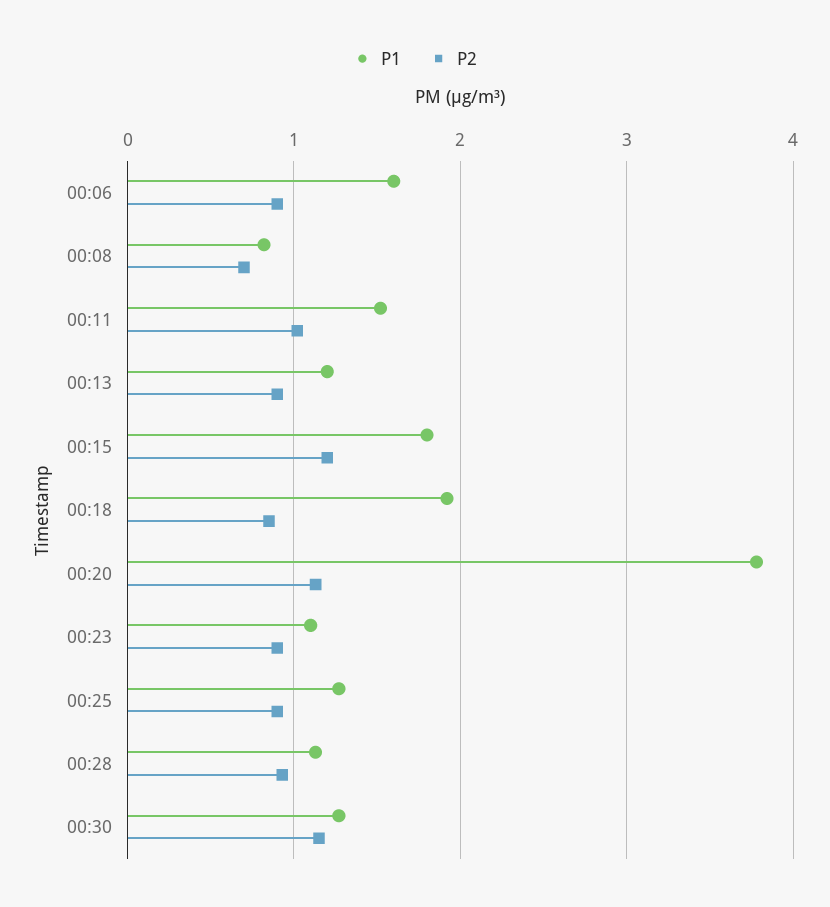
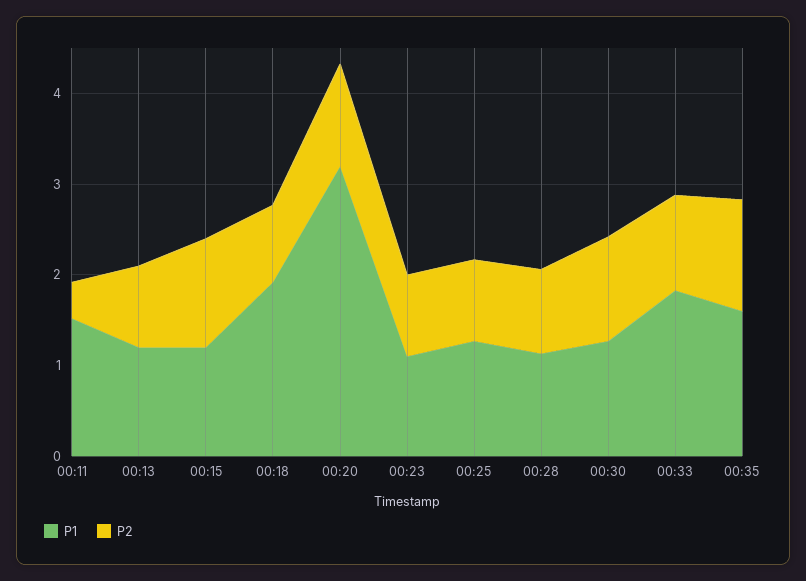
P1, 00:06: 1.6 -> none
P2, 00:06: 0.9 -> none
P1, 00:08: 0.8 -> none
P2, 00:08: 0.7 -> none
P2, 00:11: 1 -> 0.4
P1, 00:15: 1.8 -> 1.2
P1, 00:20: 3.8 -> 3.2
P1, 00:33: none -> 1.8
P2, 00:33: none -> 1
P1, 00:35: none -> 1.6
P2, 00:35: none -> 1.2

